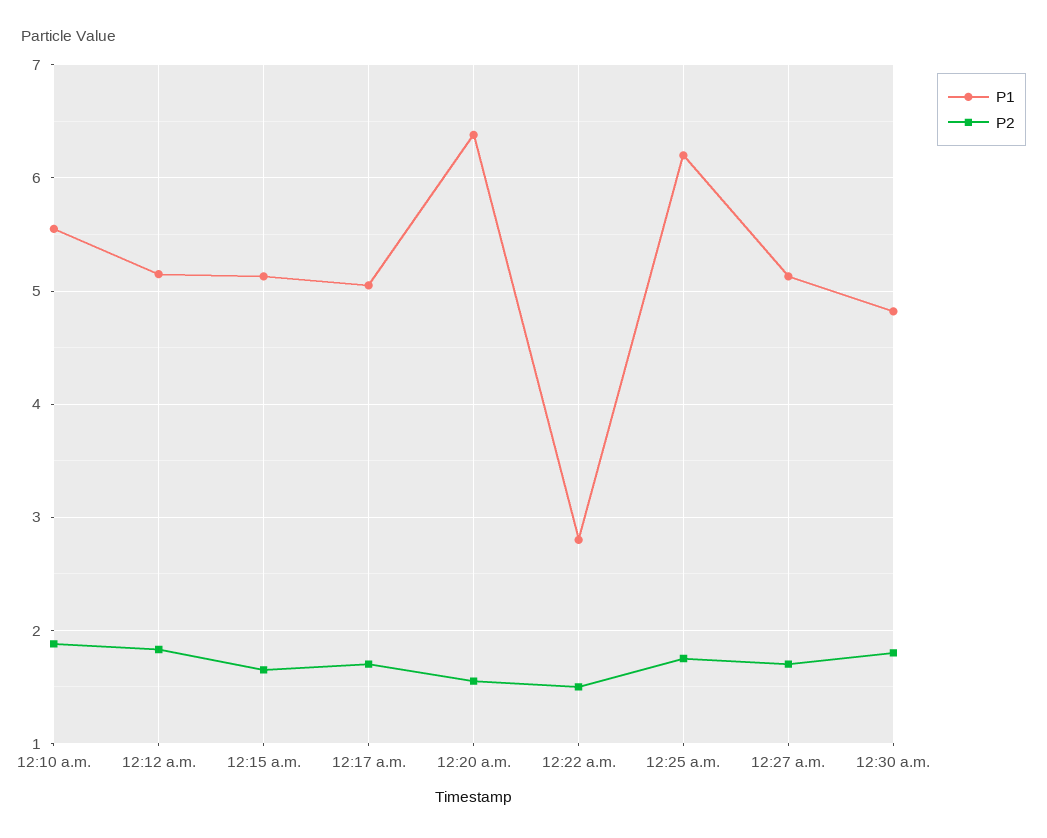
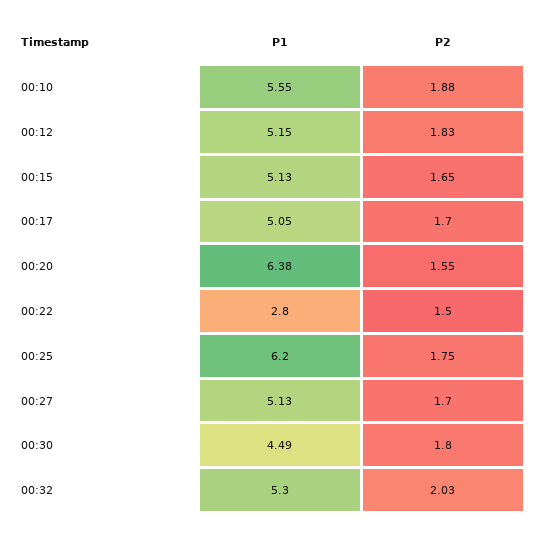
P1, 12:30 a.m.: 4.8 -> 4.49
P1, 00:32: none -> 5.3
P2, 00:32: none -> 2.03

